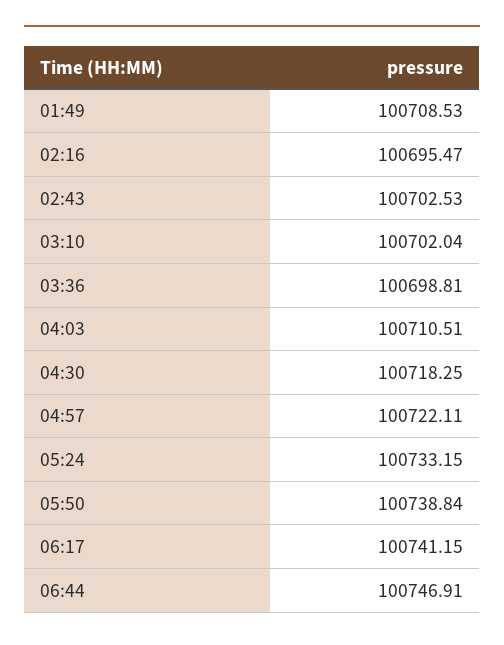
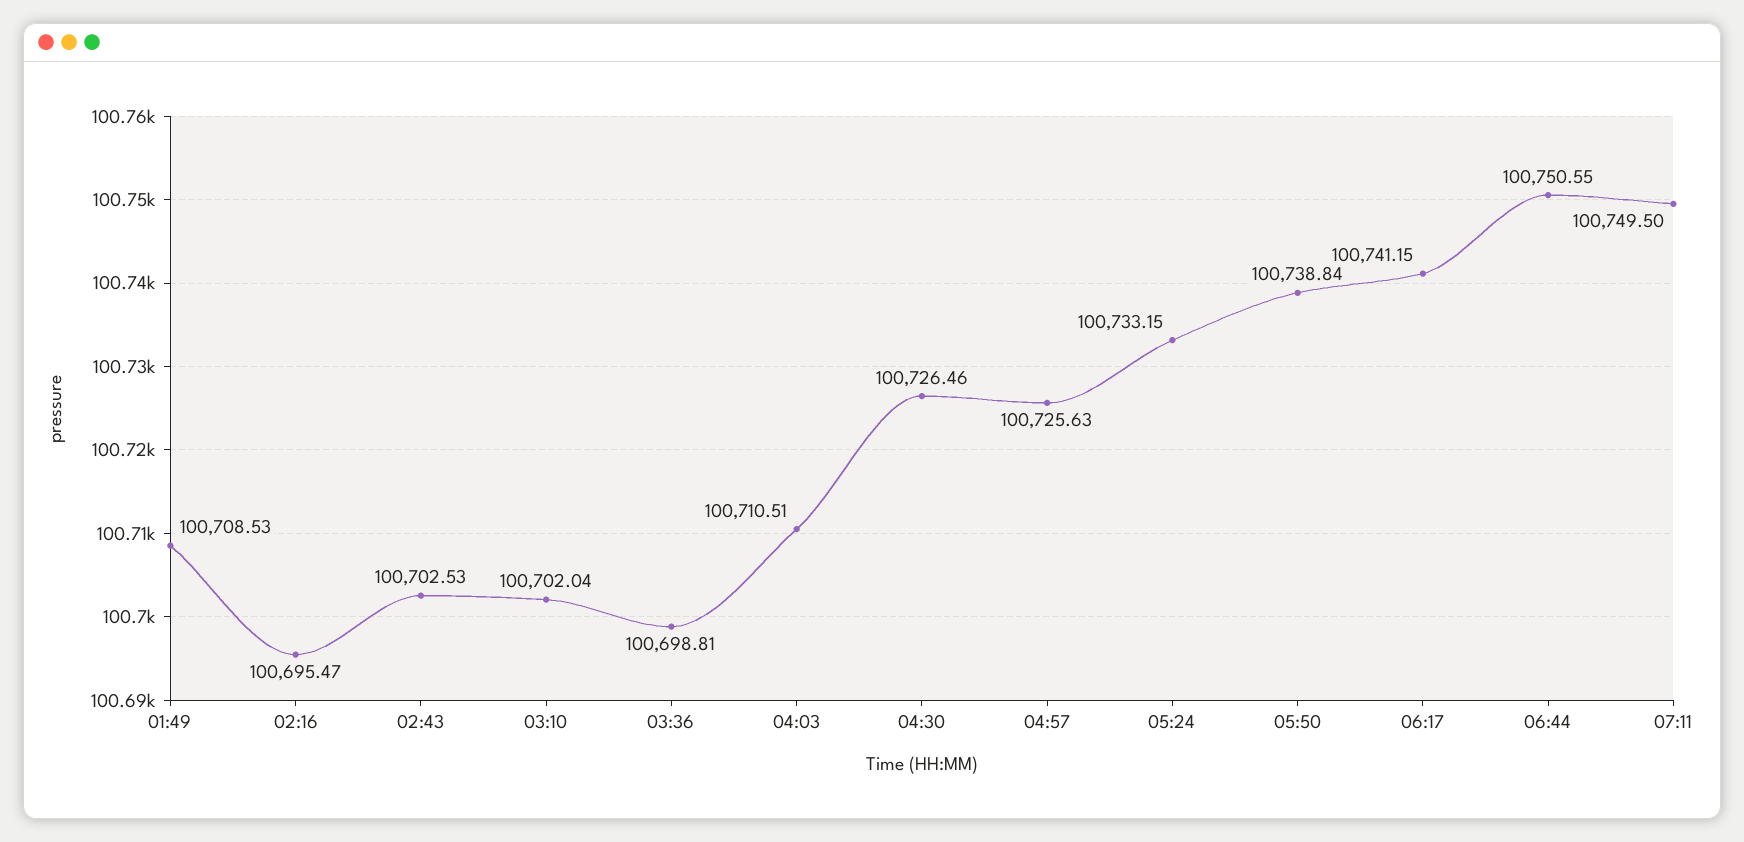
04:30: 100718.25 -> 100726.46
04:57: 100722.11 -> 100725.63
06:44: 100746.91 -> 100750.55
07:11: none -> 100749.5

